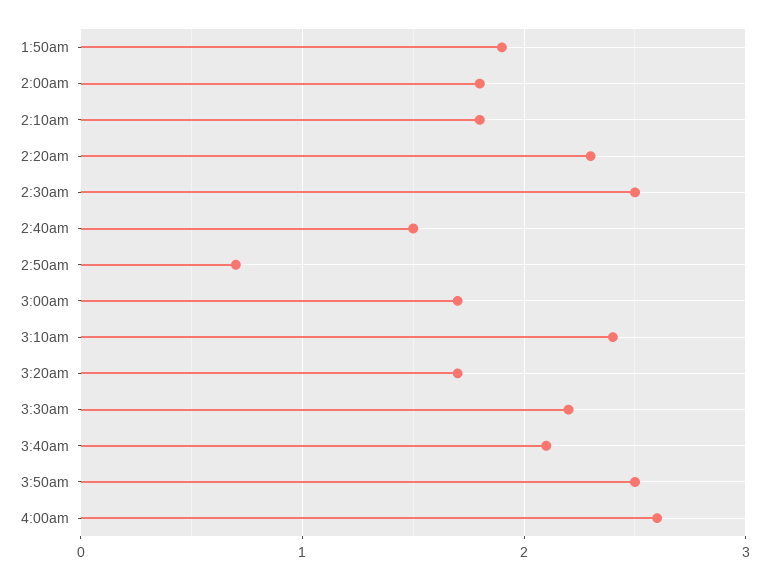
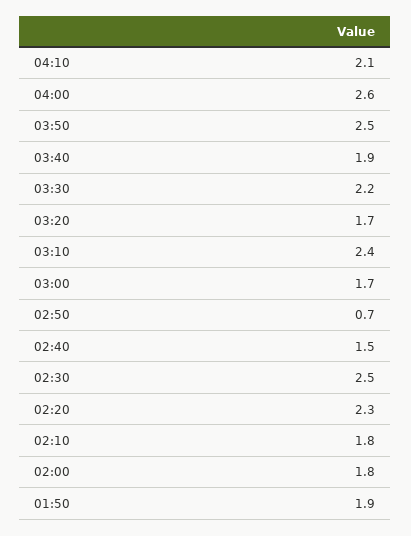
3:40am: 2.1 -> 1.9
04:10: none -> 2.1

